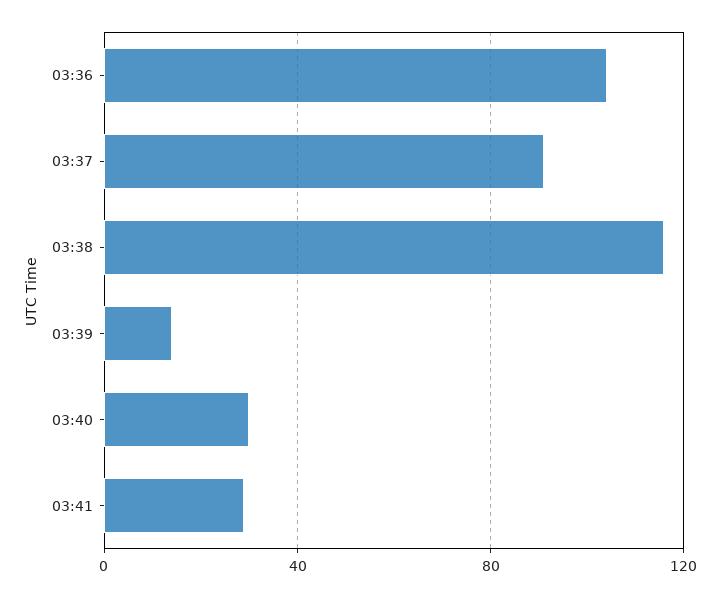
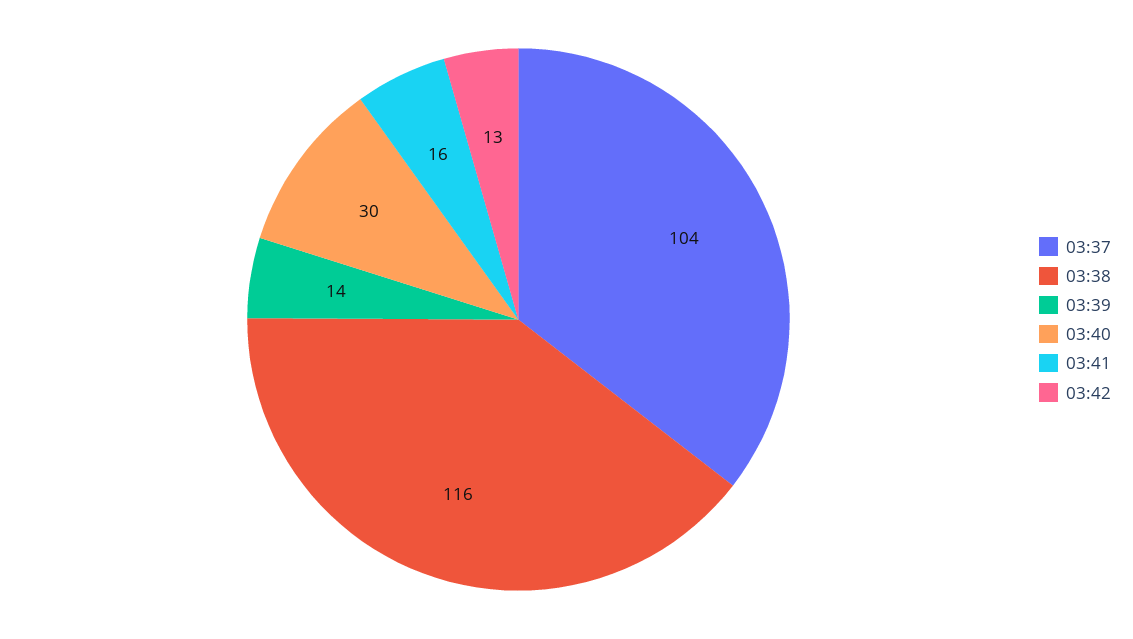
03:36: 105 -> none
03:37: 90 -> 104
03:41: 30 -> 16
03:42: none -> 13

